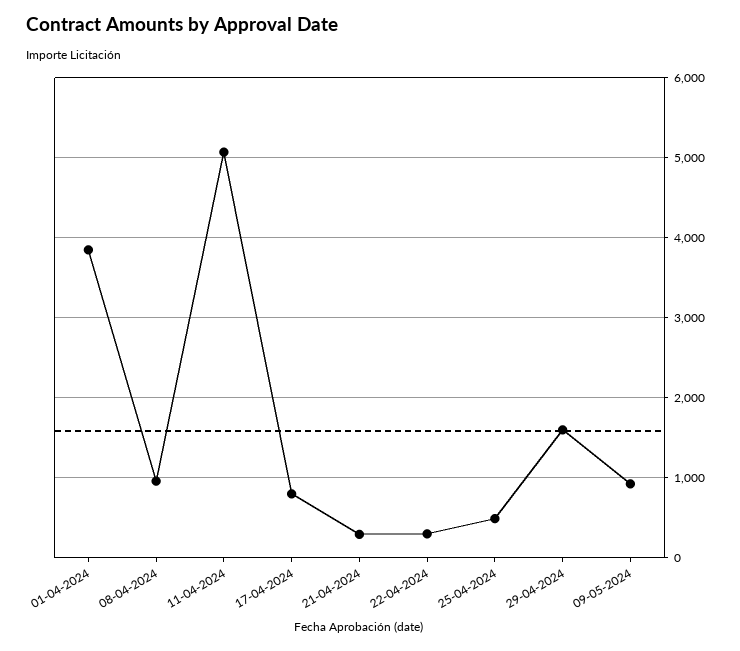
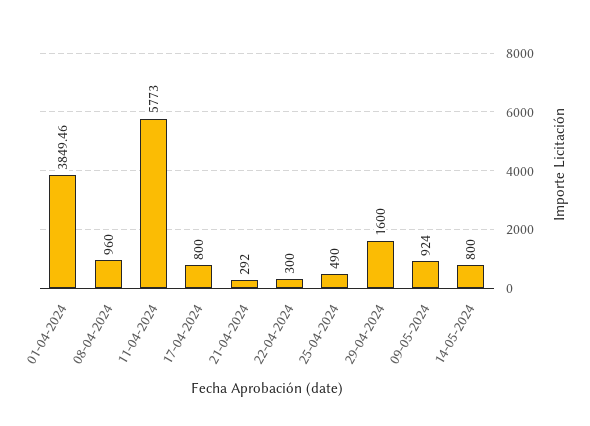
11-04-2024: 5100 -> 5773
14-05-2024: none -> 800

